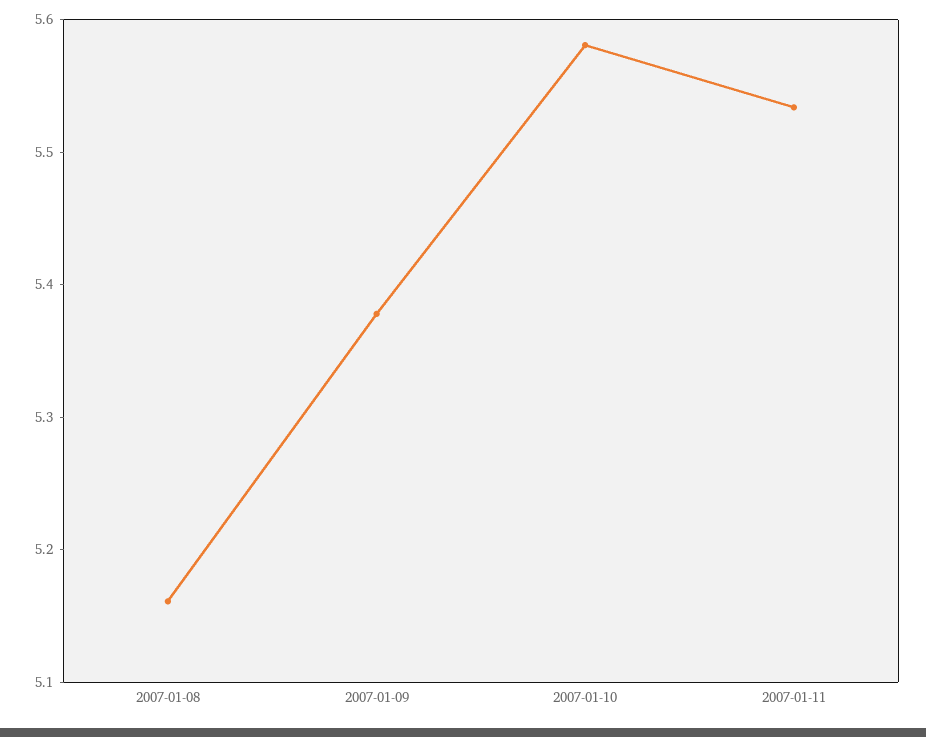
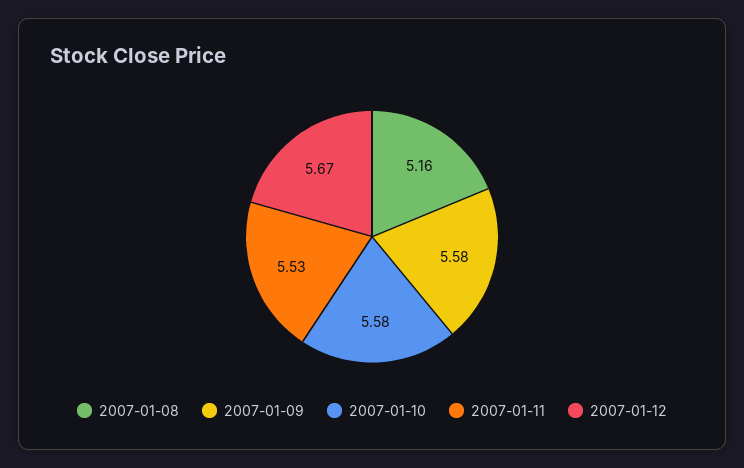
2007-01-09: 5.38 -> 5.58
2007-01-12: none -> 5.67

